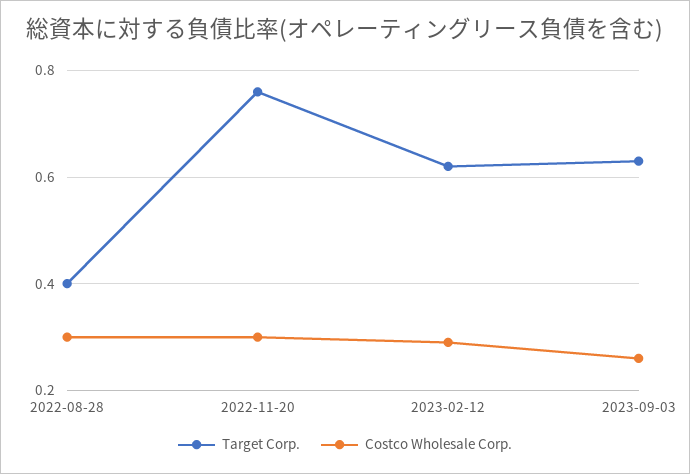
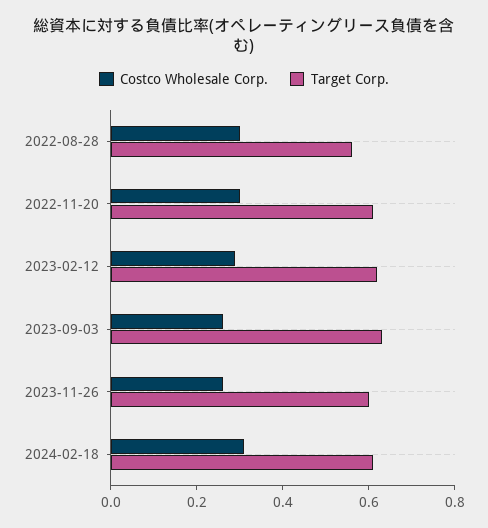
Target Corp., 2022-08-28: 0.4 -> 0.55
Target Corp., 2022-11-20: 0.75 -> 0.6
Costco Wholesale Corp., 2023-11-26: none -> 0.25
Target Corp., 2023-11-26: none -> 0.6
Costco Wholesale Corp., 2024-02-18: none -> 0.3
Target Corp., 2024-02-18: none -> 0.6

